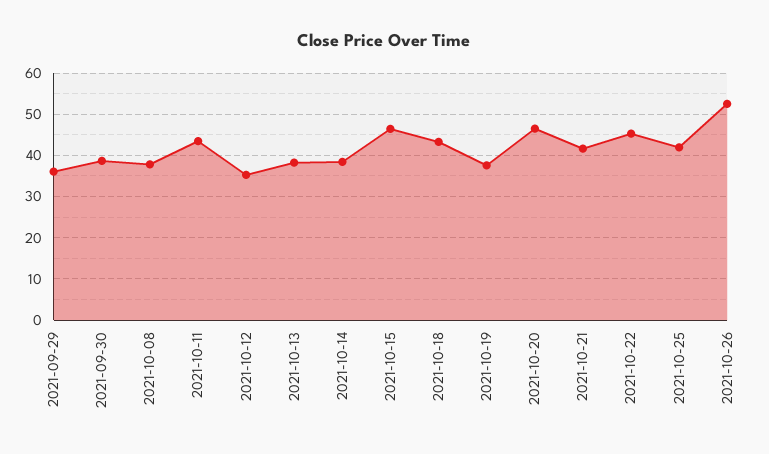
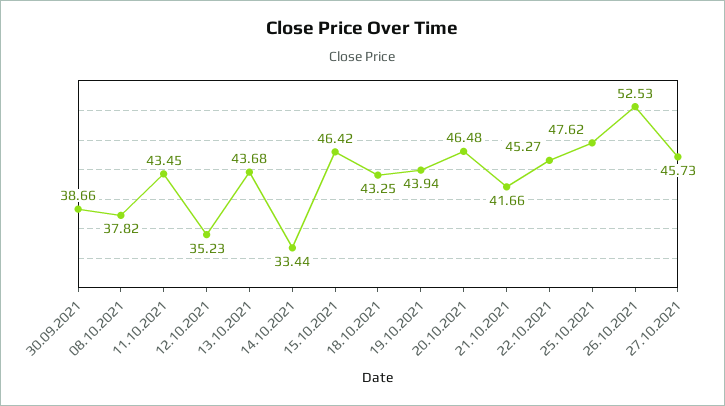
2021-09-29: 36 -> none
2021-10-13: 38 -> 43.68
2021-10-14: 38 -> 33.44
2021-10-19: 38 -> 43.94
2021-10-25: 42 -> 47.62
27.10.2021: none -> 45.73

